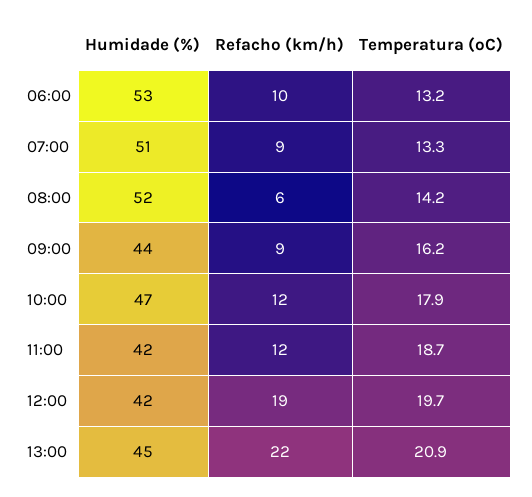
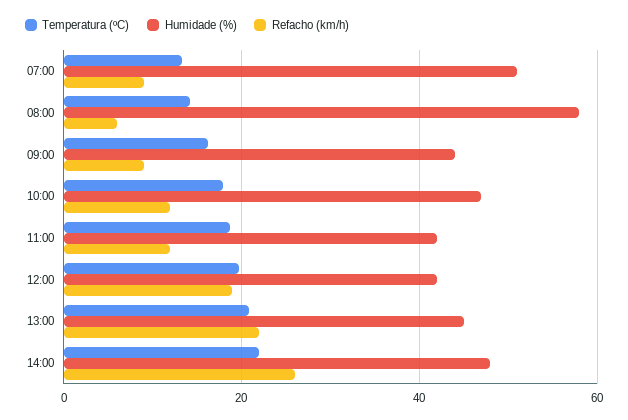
Humidade (%), 06:00: 53 -> none
Refacho (km/h), 06:00: 10 -> none
Temperatura (ºC), 06:00: 13.2 -> none
Humidade (%), 08:00: 52 -> 58
Temperatura (ºC), 14:00: none -> 22
Humidade (%), 14:00: none -> 48
Refacho (km/h), 14:00: none -> 26

